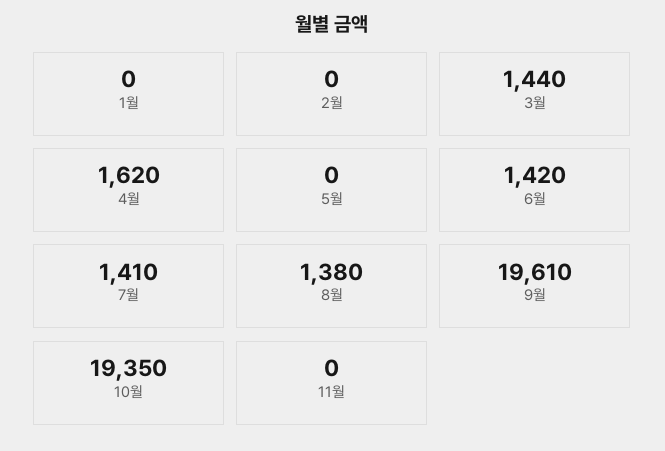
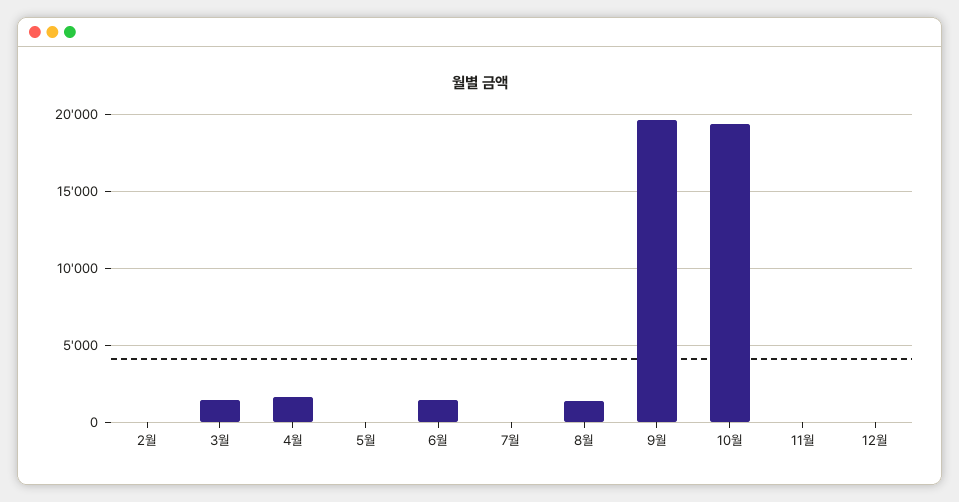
1월: 0 -> none
7월: 1410 -> 0
12월: none -> 0

